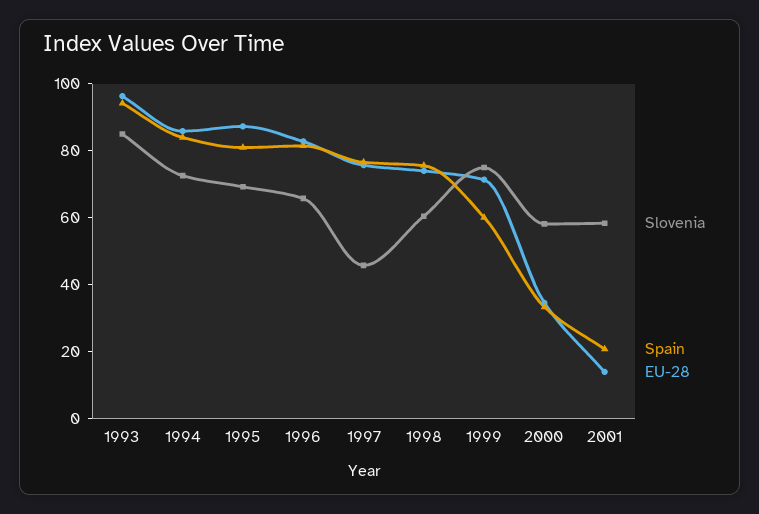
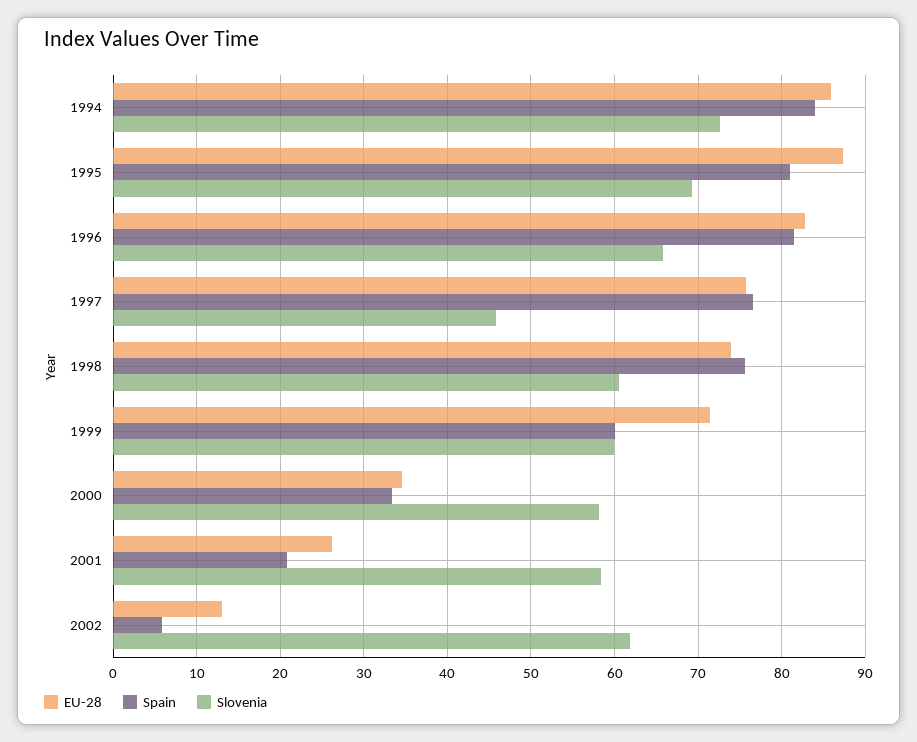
Slovenia, 1993: 85 -> none
Spain, 1993: 95 -> none
EU-28, 1993: 95 -> none
Slovenia, 1999: 75 -> 60
EU-28, 2001: 15 -> 26
EU-28, 2002: none -> 13
Spain, 2002: none -> 6
Slovenia, 2002: none -> 62

